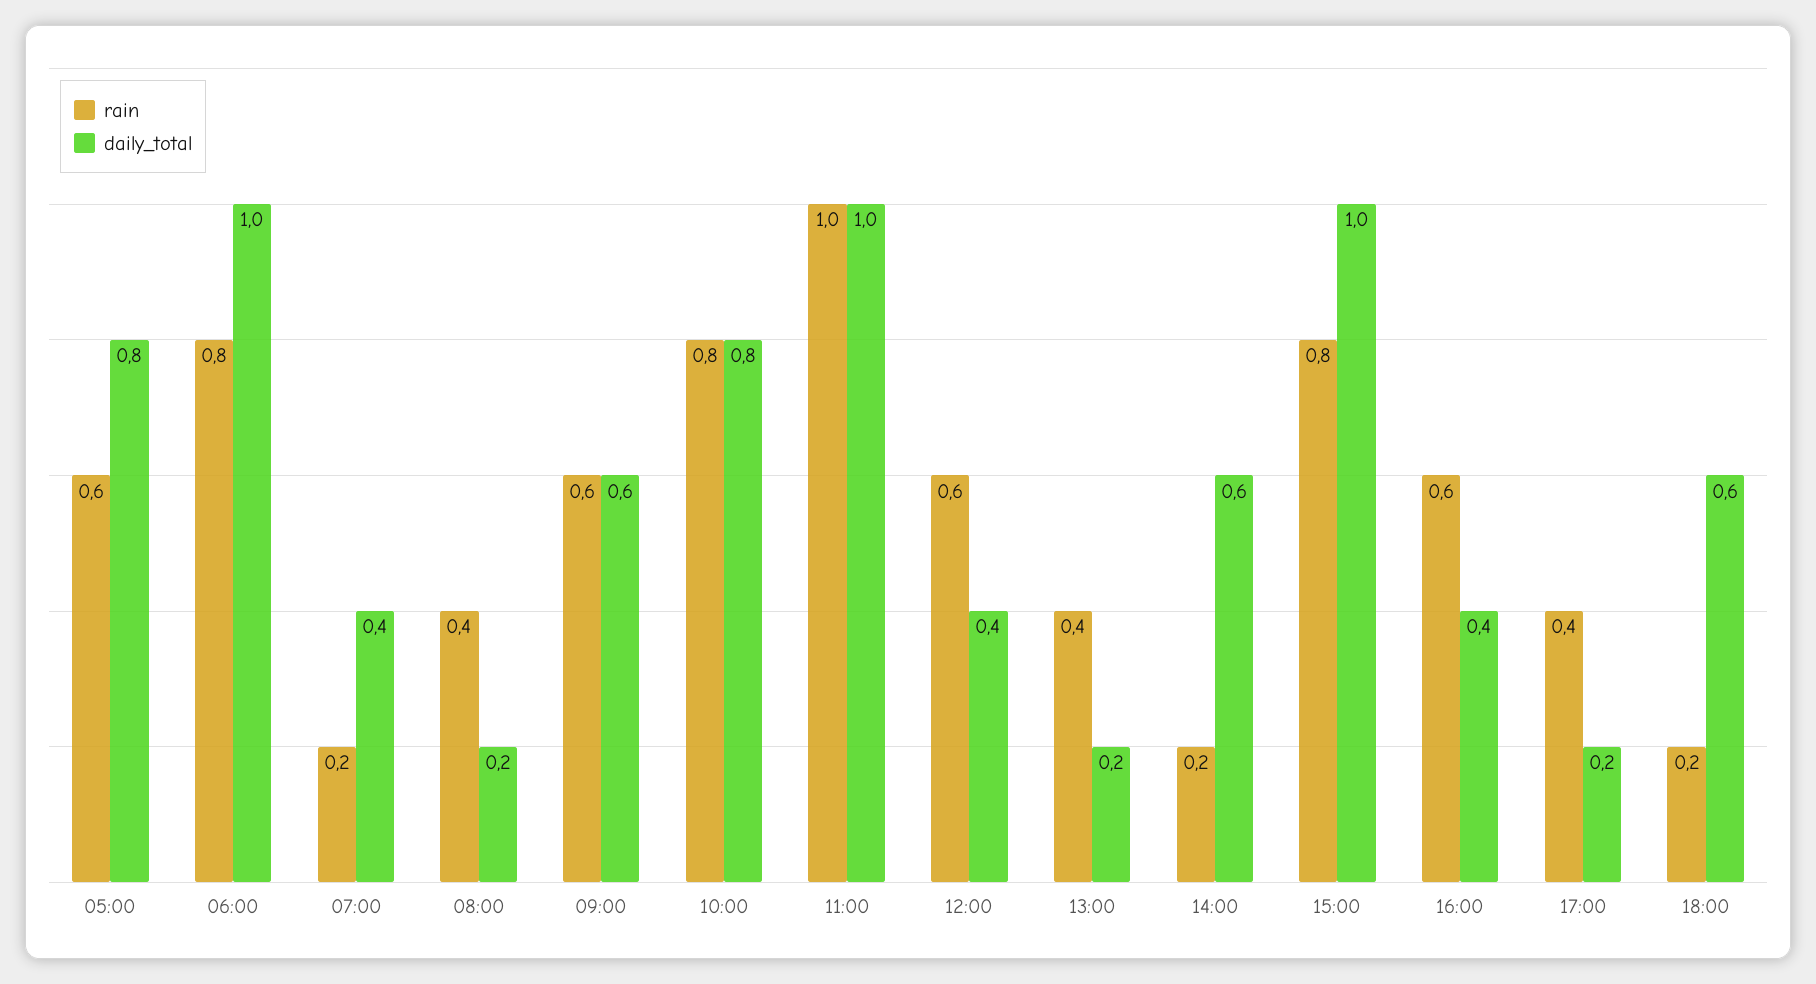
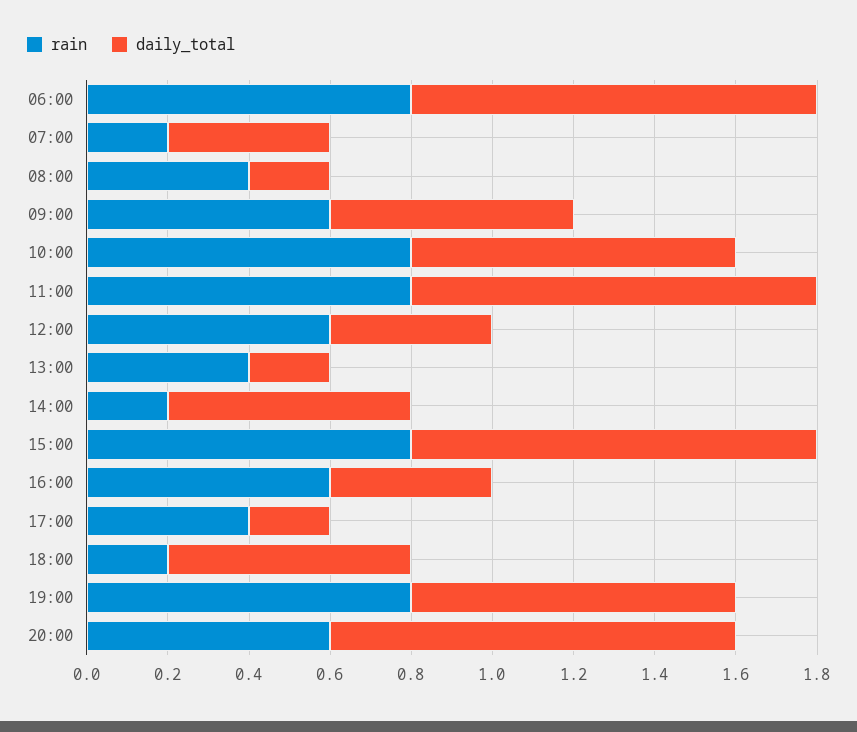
rain, 05:00: 0.6 -> none
daily_total, 05:00: 0.8 -> none
rain, 11:00: 1 -> 0.8
rain, 19:00: none -> 0.8
daily_total, 19:00: none -> 0.8
rain, 20:00: none -> 0.6
daily_total, 20:00: none -> 1

